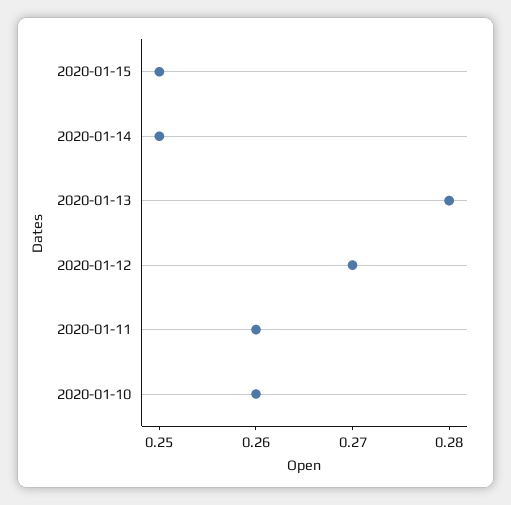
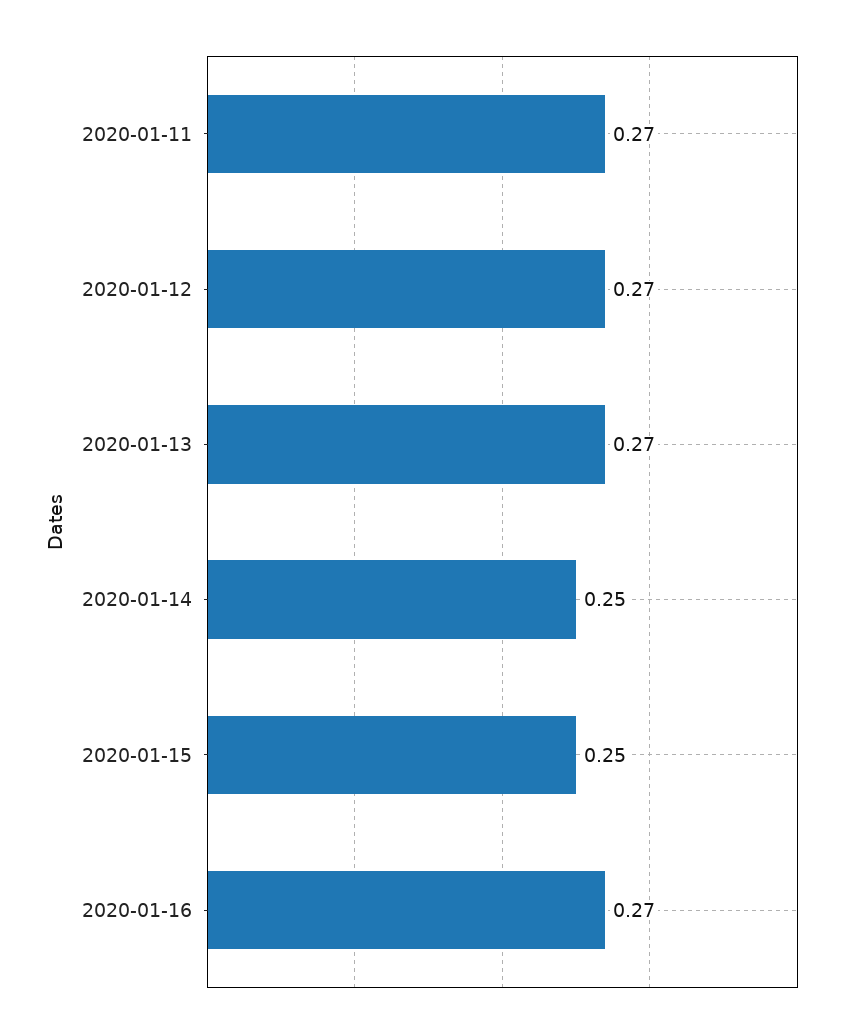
2020-01-13: 0.28 -> 0.27
2020-01-11: 0.26 -> 0.27
2020-01-10: 0.26 -> none
2020-01-16: none -> 0.27

